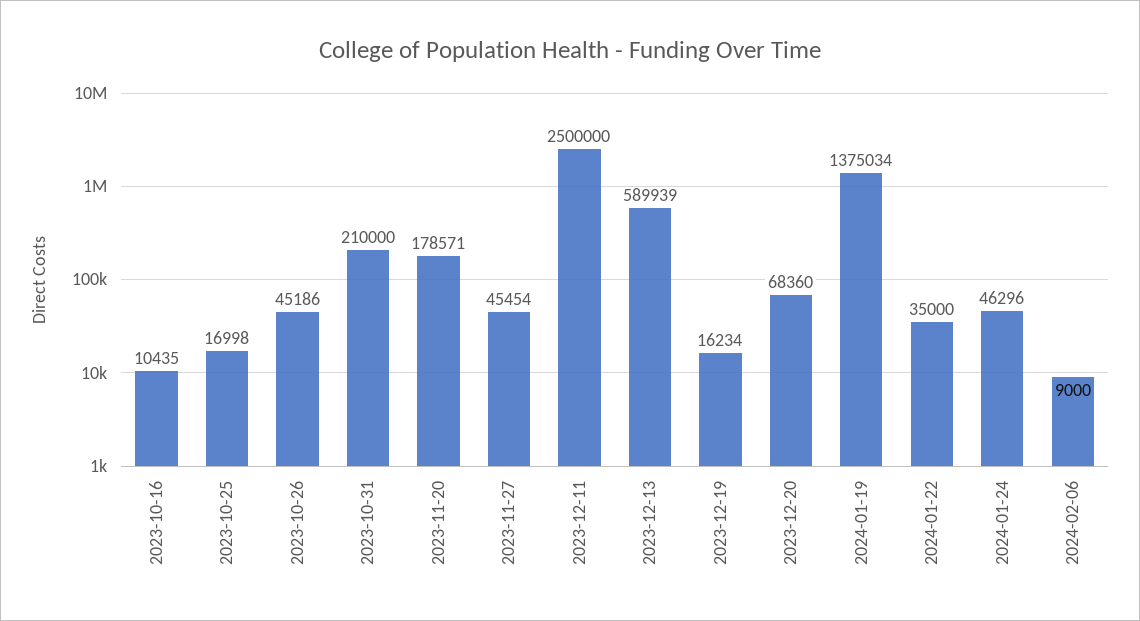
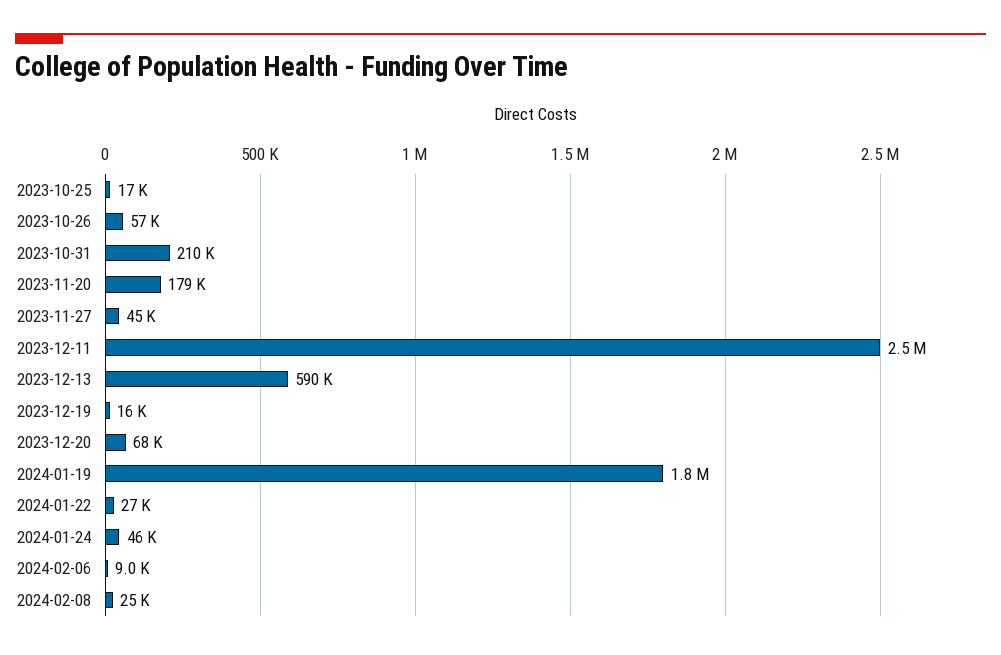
2023-10-16: 10435 -> none
2023-10-26: 45186 -> 57000
2024-01-19: 1375034 -> 1800000
2024-01-22: 35000 -> 27000
2024-02-08: none -> 25000

